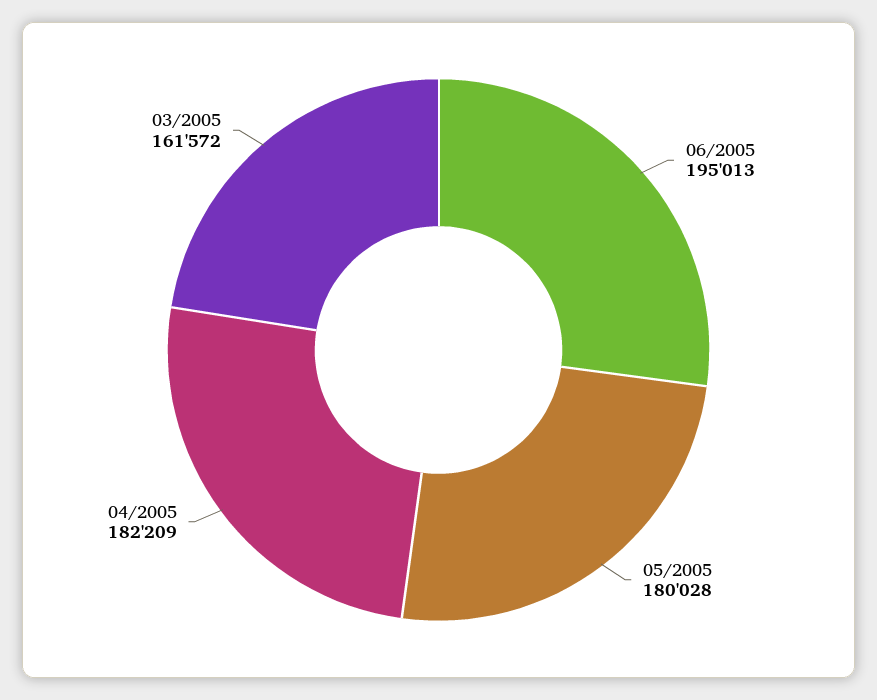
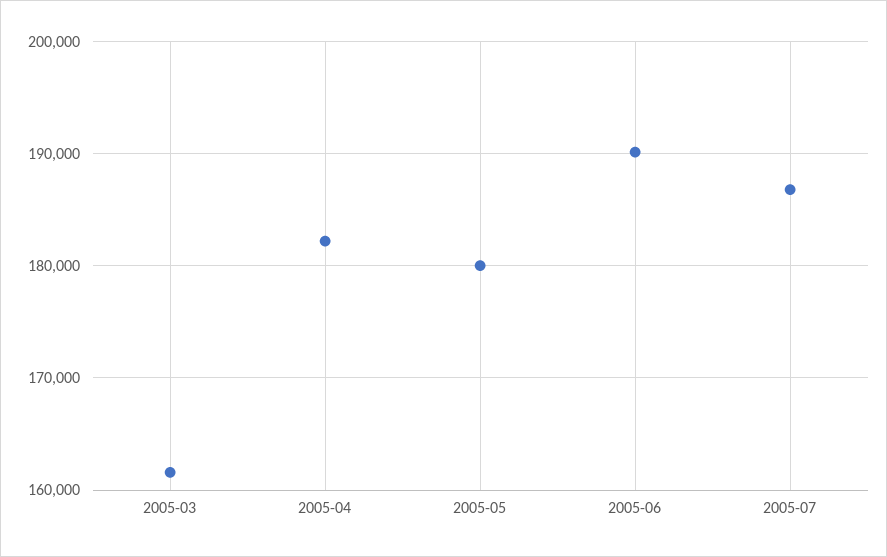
06/2005: 195013 -> 190000
2005-07: none -> 187000

